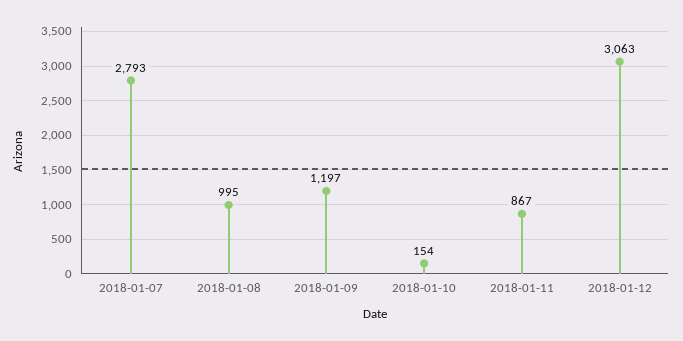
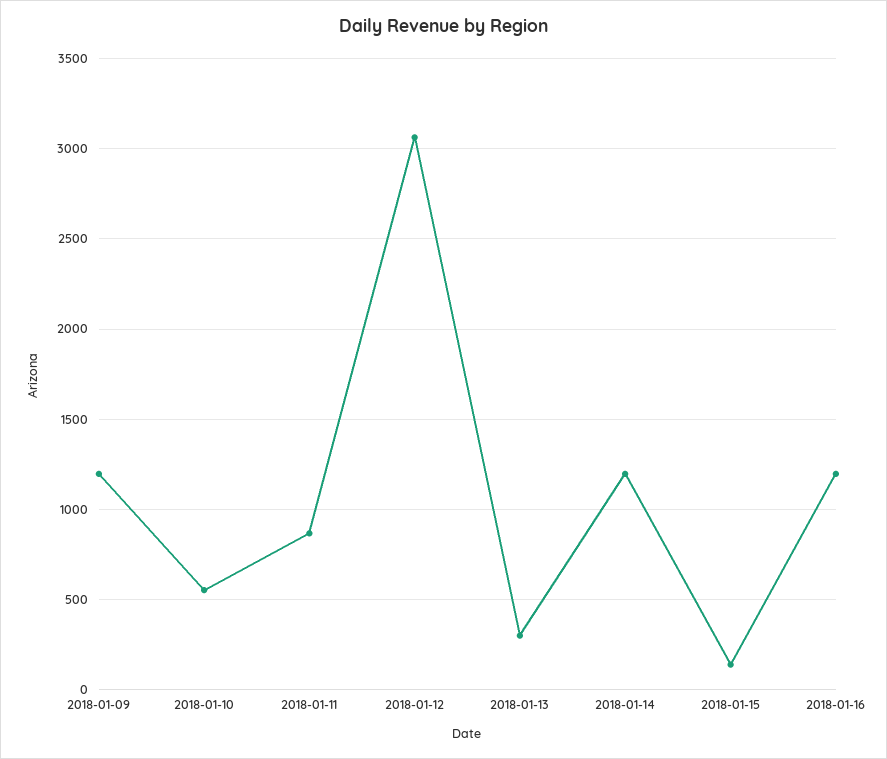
2018-01-07: 2793 -> none
2018-01-08: 995 -> none
2018-01-10: 154 -> 550
2018-01-13: none -> 300
2018-01-14: none -> 1200
2018-01-15: none -> 150
2018-01-16: none -> 1200

